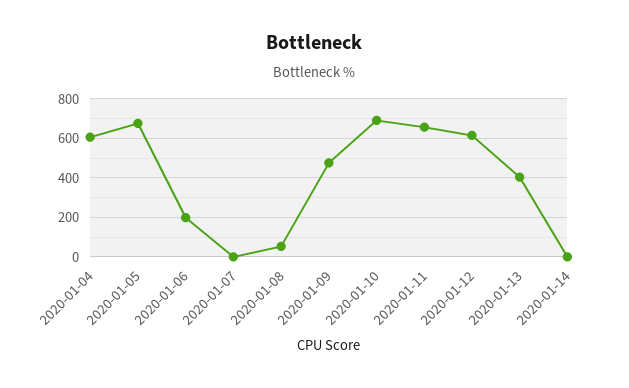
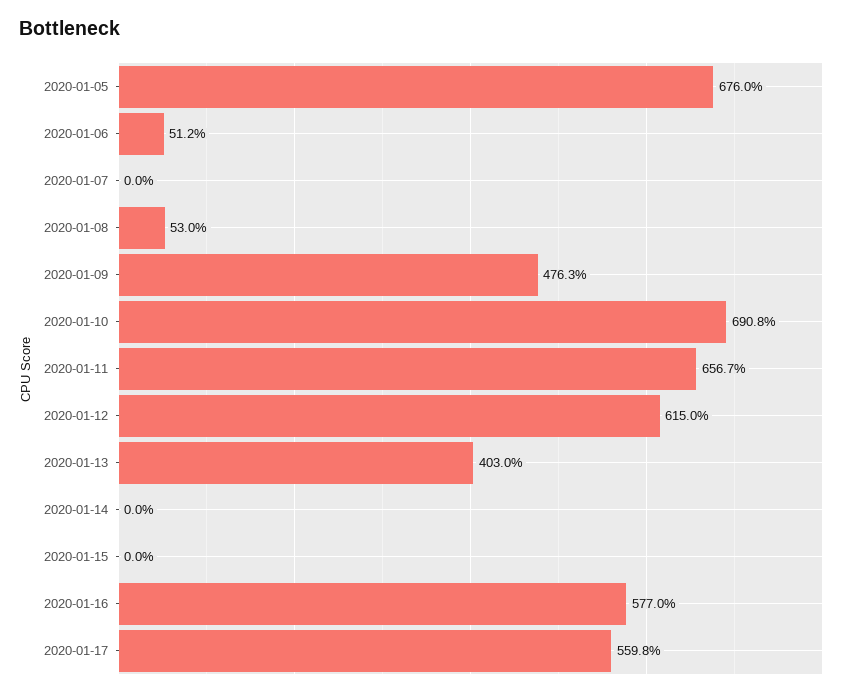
2020-01-04: 600 -> none
2020-01-06: 200 -> 51.2
2020-01-15: none -> 0
2020-01-16: none -> 577
2020-01-17: none -> 559.8

